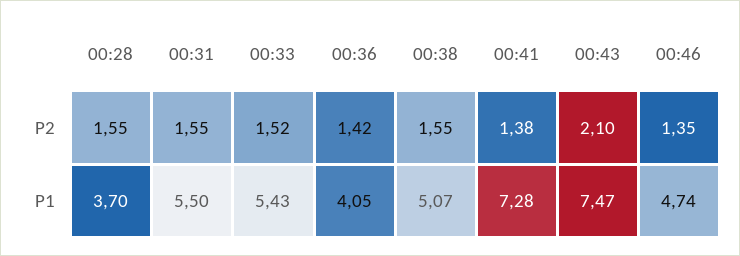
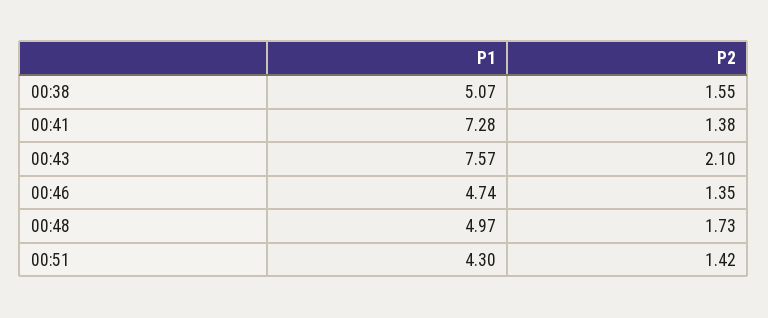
00:28, P2: 1.55 -> none
00:31, P2: 1.55 -> none
00:33, P2: 1.52 -> none
00:36, P2: 1.42 -> none
00:28, P1: 3.7 -> none
00:31, P1: 5.5 -> none
00:33, P1: 5.43 -> none
00:36, P1: 4.05 -> none
00:43, P1: 7.47 -> 7.57
00:48, P1: none -> 4.97
00:48, P2: none -> 1.73
00:51, P1: none -> 4.3
00:51, P2: none -> 1.42

